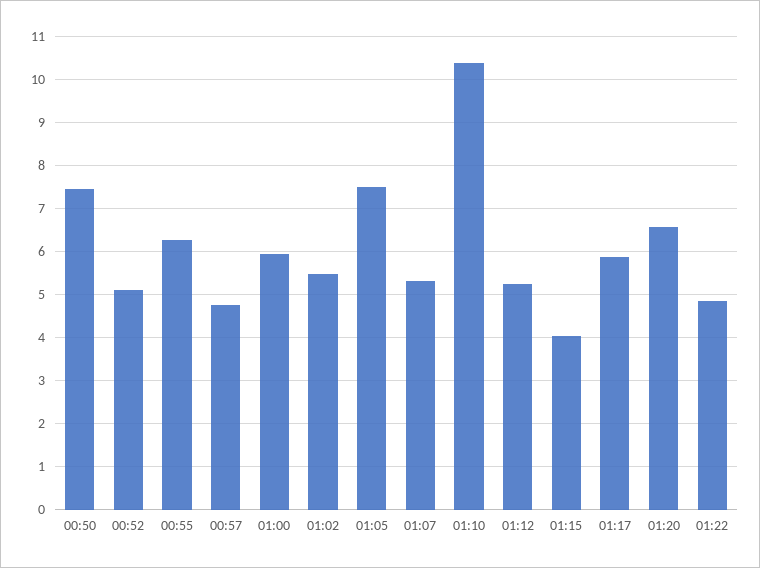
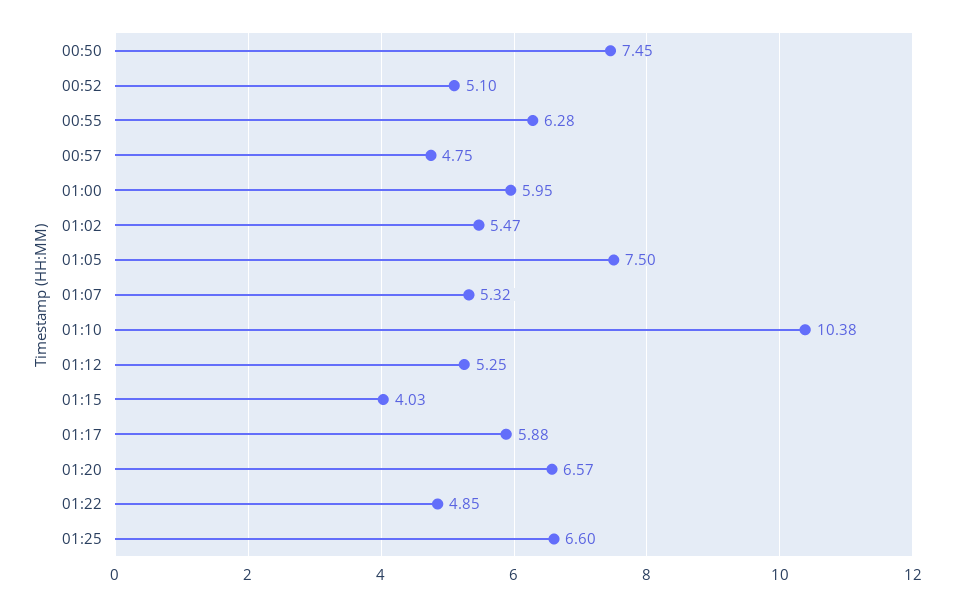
01:25: none -> 6.6

